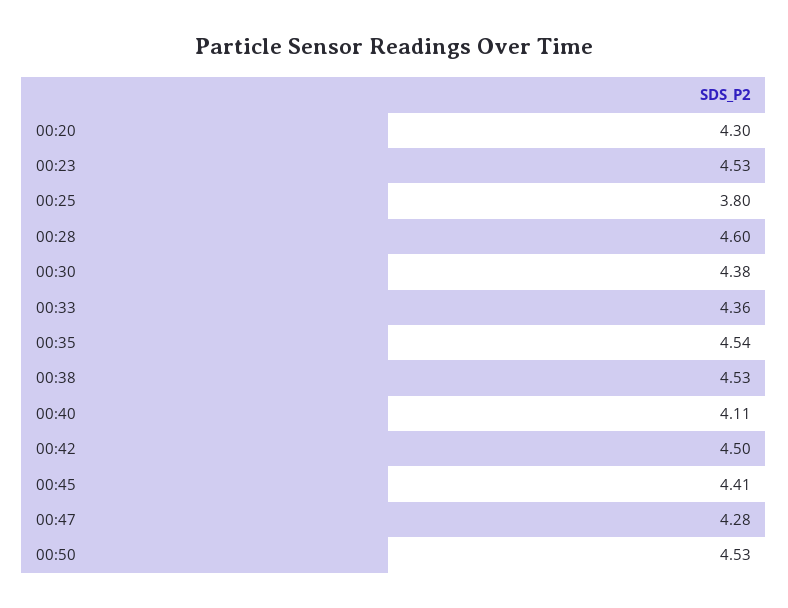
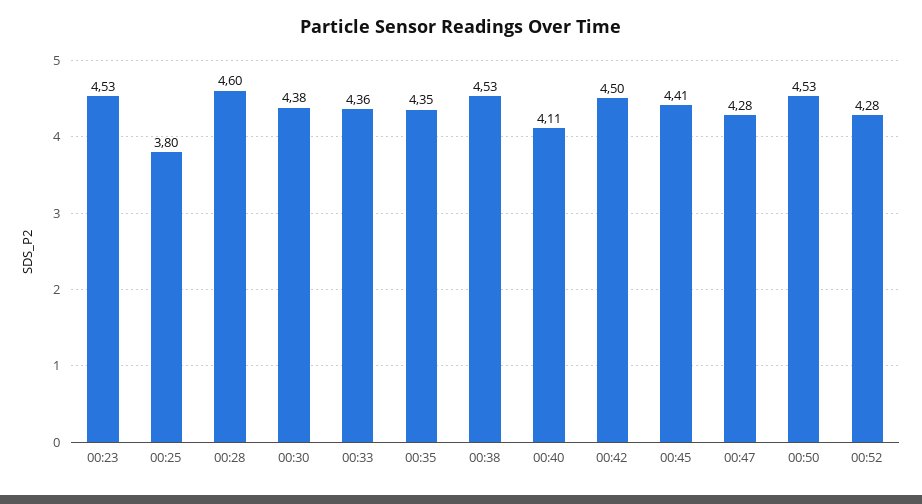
00:20: 4.3 -> none
00:35: 4.54 -> 4.35
00:52: none -> 4.28

